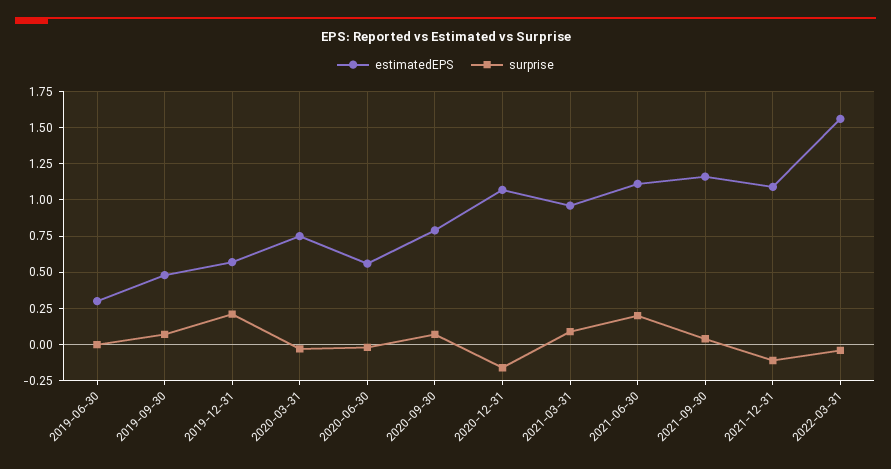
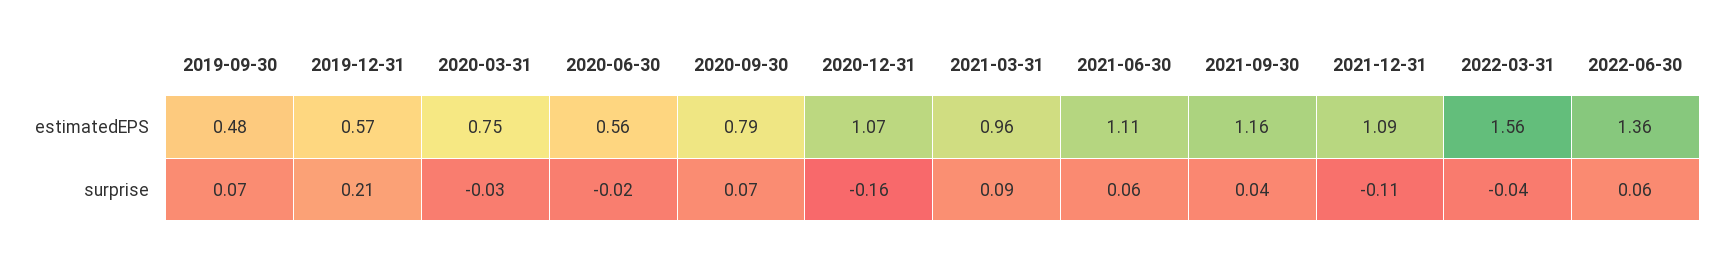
estimatedEPS, 2019-06-30: 0.3 -> none
surprise, 2019-06-30: 0 -> none
surprise, 2021-06-30: 0.2 -> 0.06
estimatedEPS, 2022-06-30: none -> 1.36
surprise, 2022-06-30: none -> 0.06

